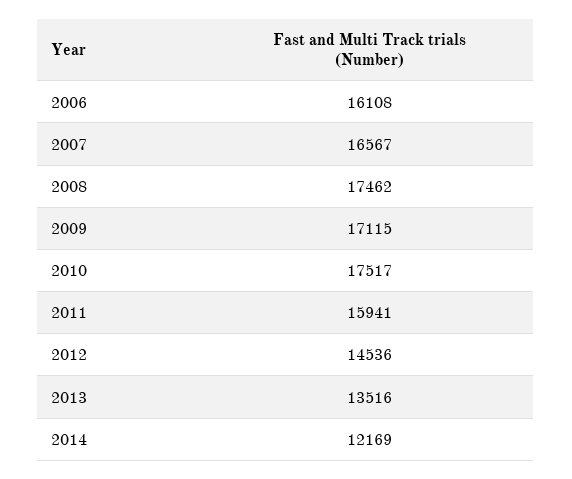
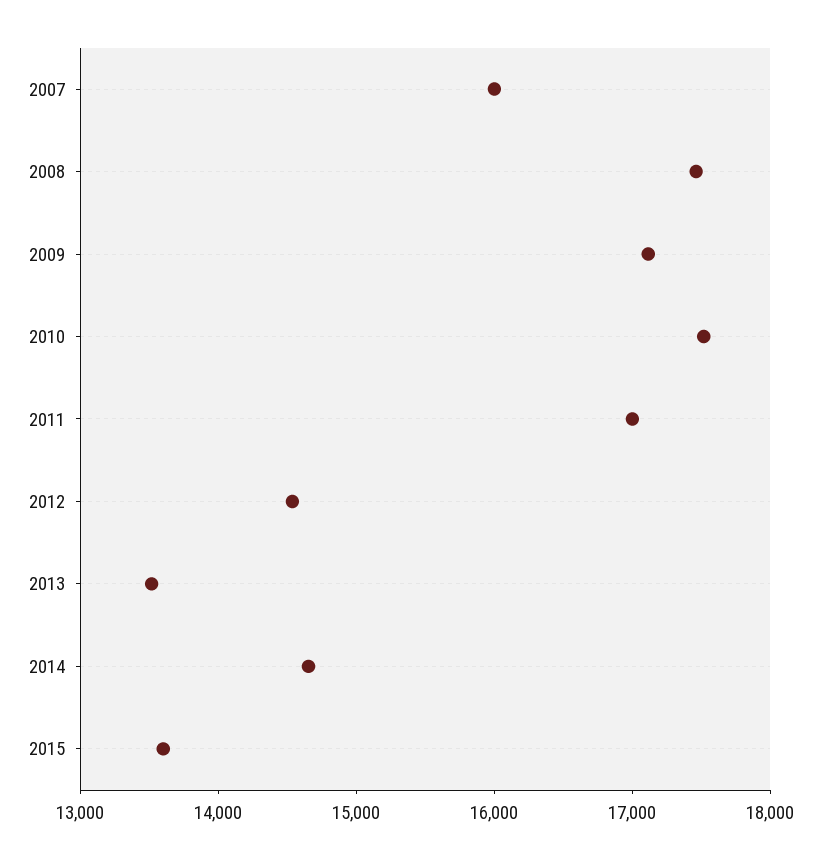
2006: 16108 -> none
2007: 16567 -> 16000
2011: 15941 -> 17000
2014: 12169 -> 14600
2015: none -> 13600

